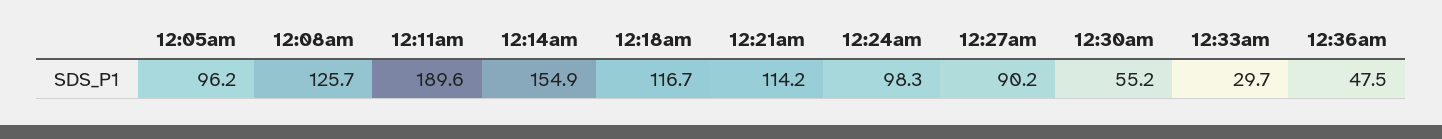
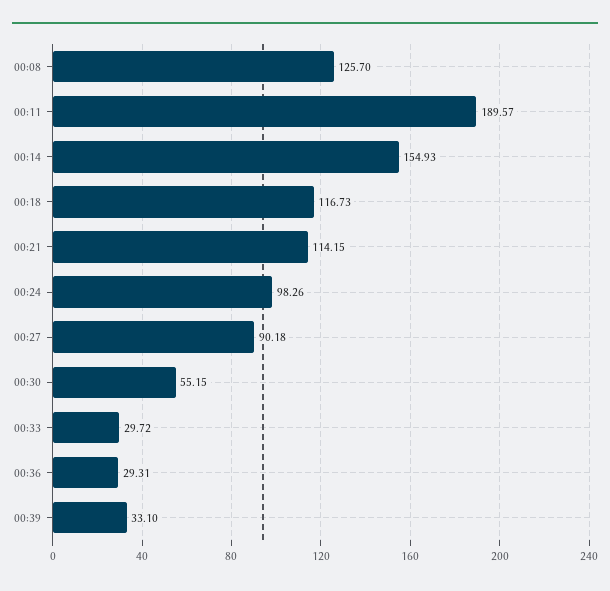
12:05am: 96.2 -> none
12:36am: 47.5 -> 29.31
00:39: none -> 33.1

